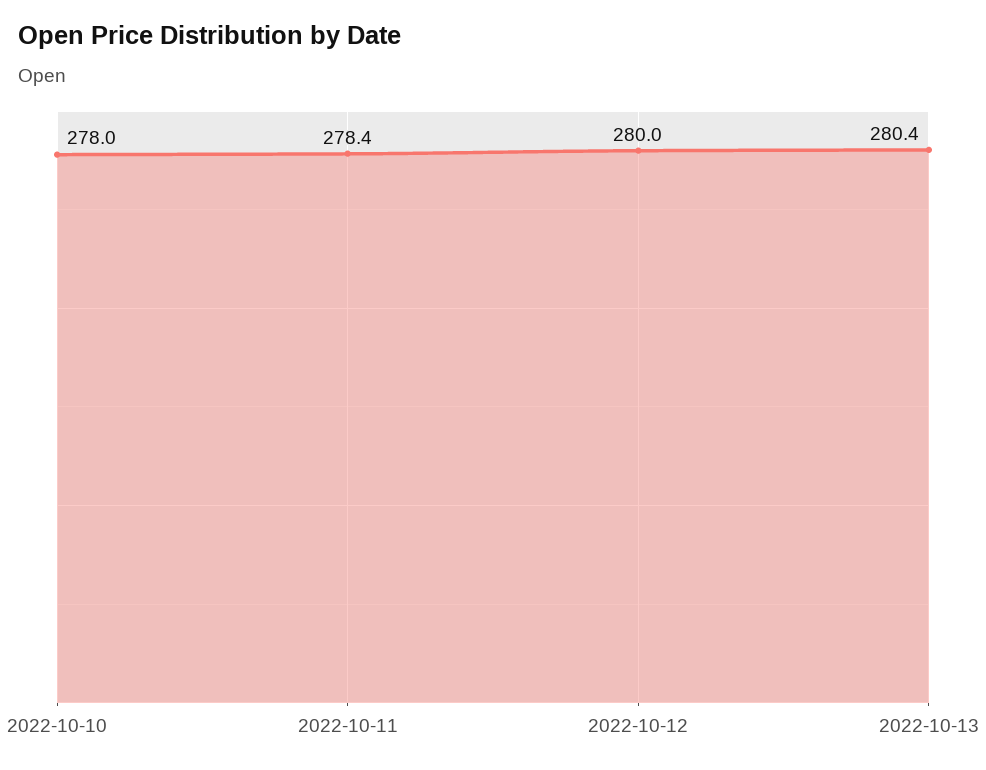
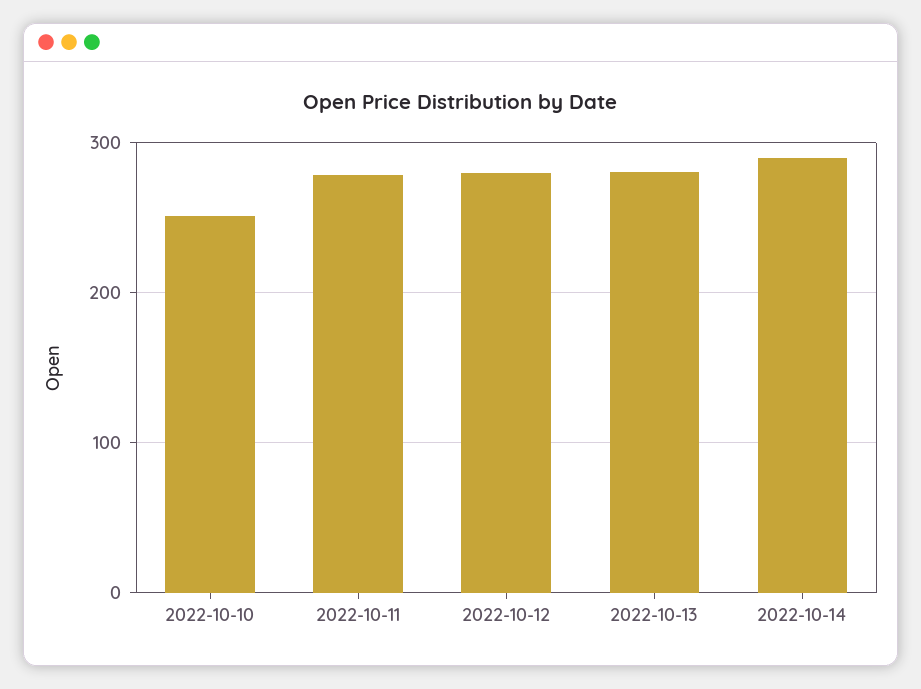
2022-10-10: 278 -> 250
2022-10-14: none -> 290

